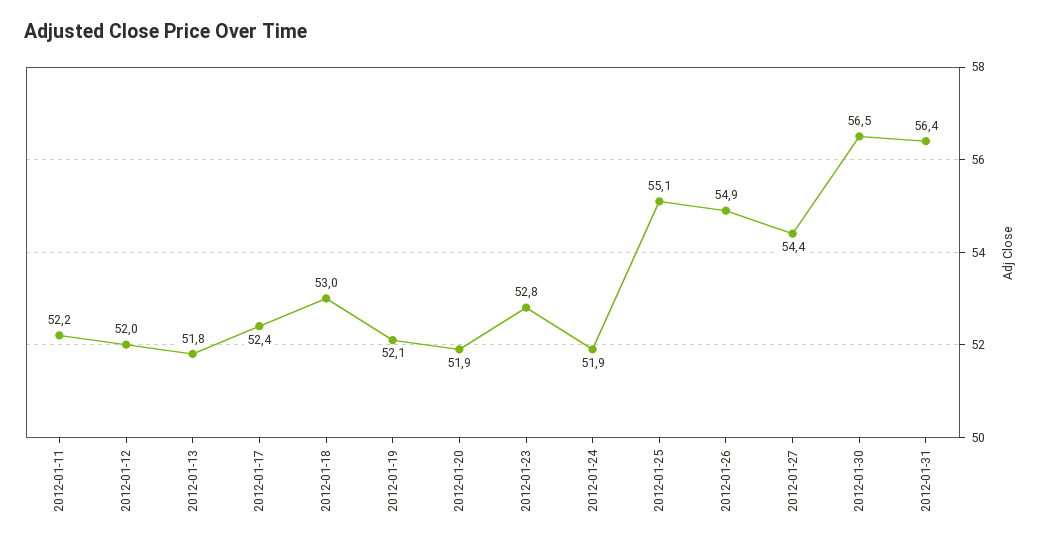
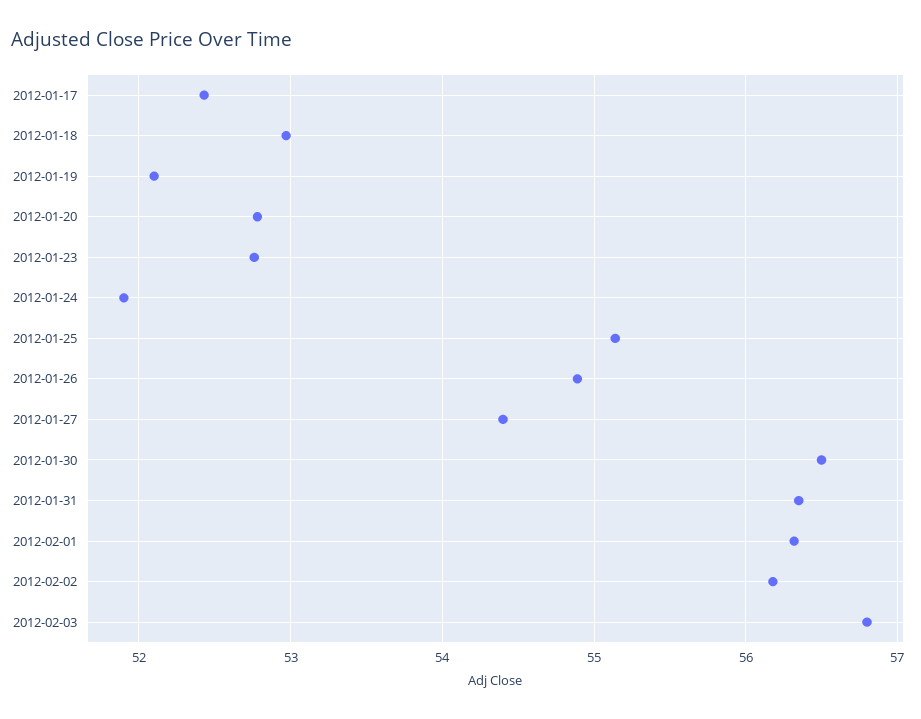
2012-01-11: 52.2 -> none
2012-01-12: 52 -> none
2012-01-13: 51.8 -> none
2012-01-20: 51.9 -> 52.8
2012-02-01: none -> 56.3
2012-02-02: none -> 56.2
2012-02-03: none -> 56.8

